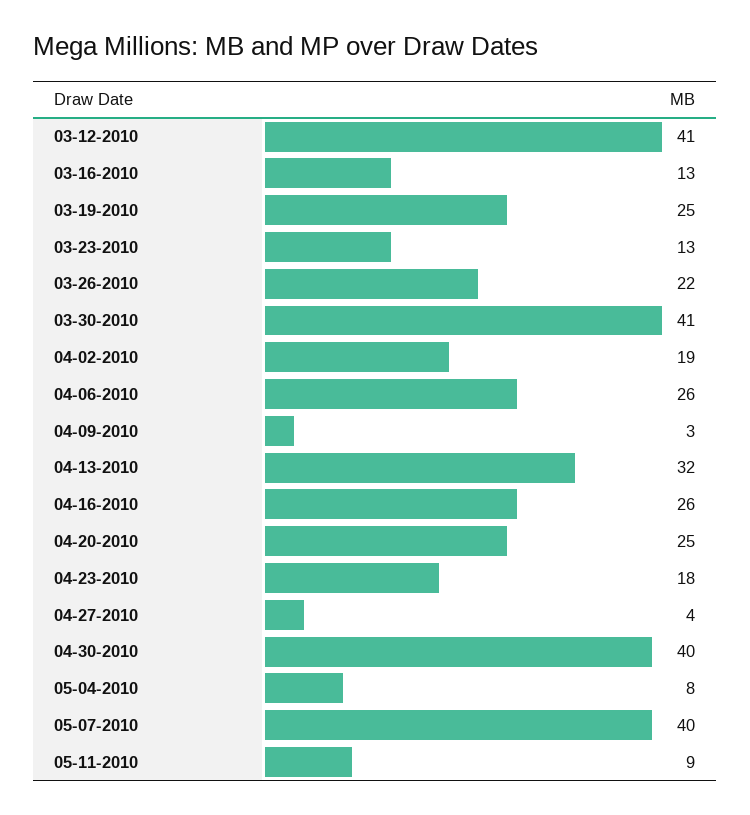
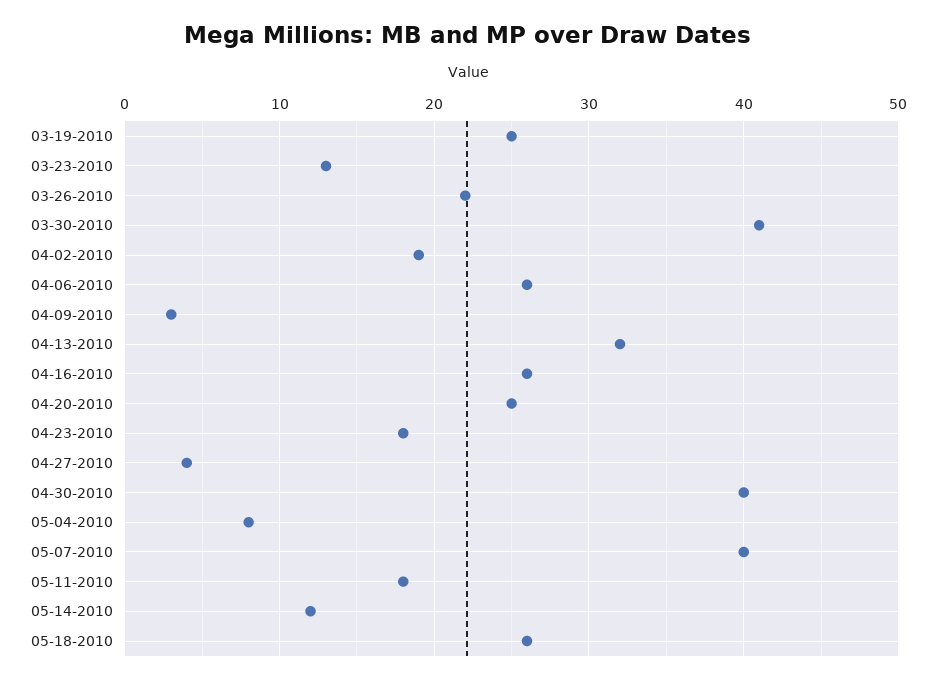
03-12-2010: 41 -> none
03-16-2010: 13 -> none
05-11-2010: 9 -> 18
05-14-2010: none -> 12
05-18-2010: none -> 26

